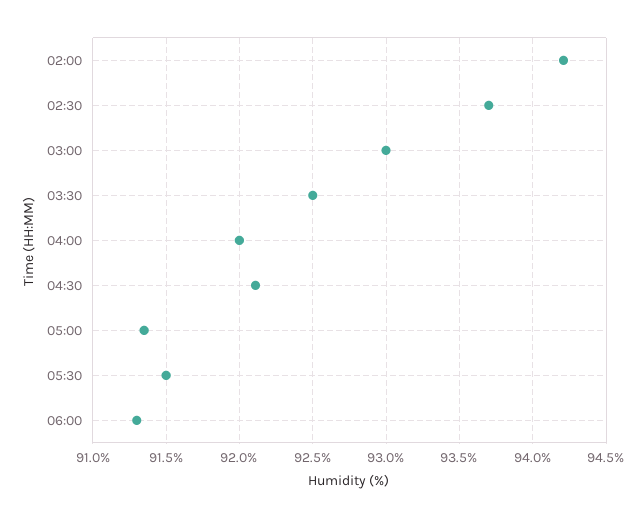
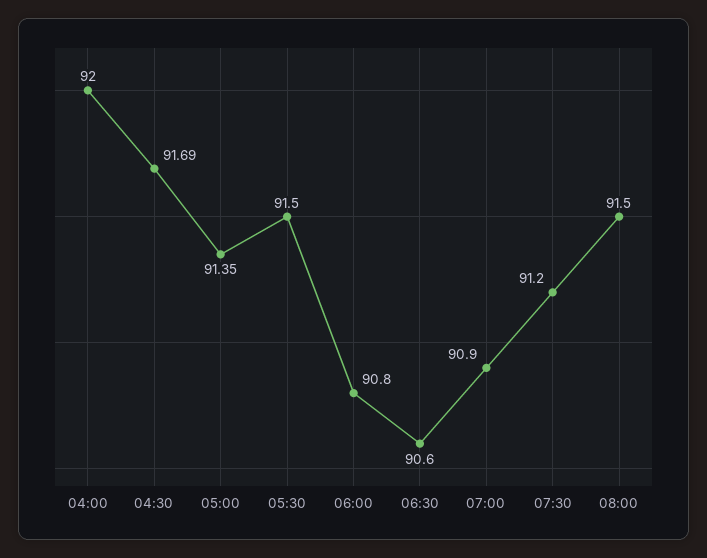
02:00: 94.2 -> none
02:30: 93.7 -> none
03:00: 93 -> none
03:30: 92.5 -> none
04:30: 92.1 -> 91.69
06:00: 91.3 -> 90.8
06:30: none -> 90.6
07:00: none -> 90.9
07:30: none -> 91.2
08:00: none -> 91.5

